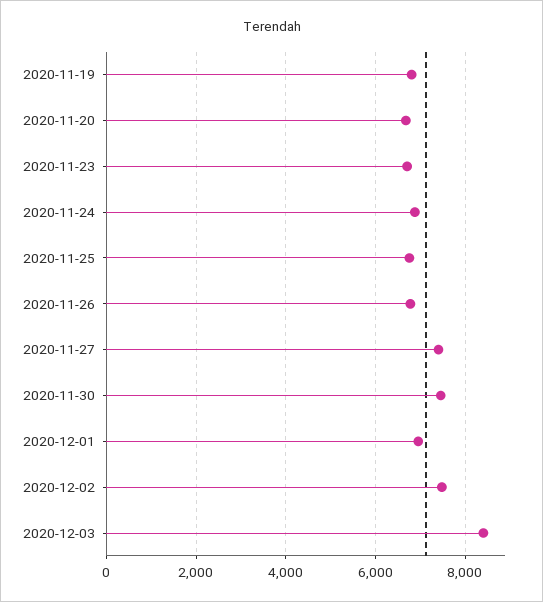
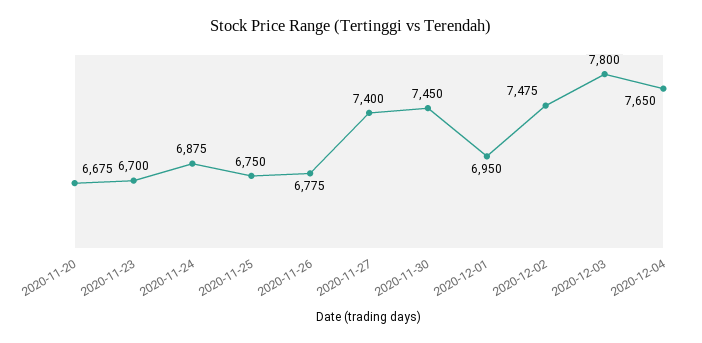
2020-11-19: 6800 -> none
2020-12-03: 8400 -> 7800
2020-12-04: none -> 7650

